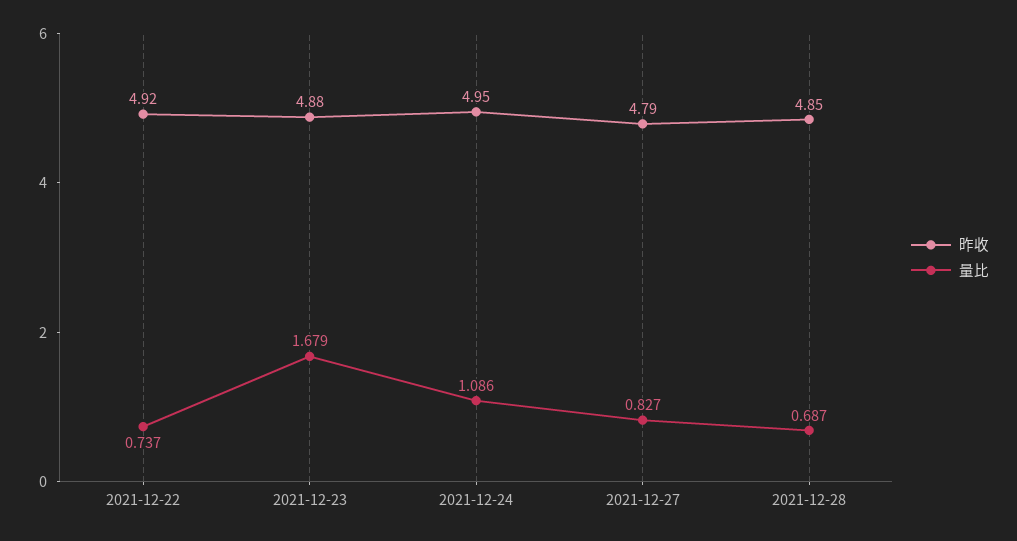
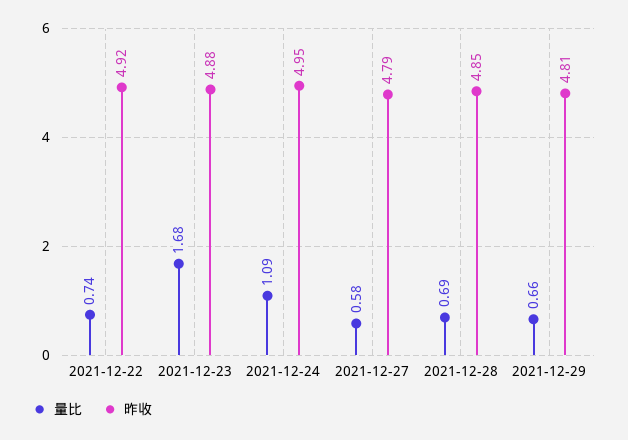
量比, 2021-12-27: 0.827 -> 0.58
量比, 2021-12-29: none -> 0.66
昨收, 2021-12-29: none -> 4.81

